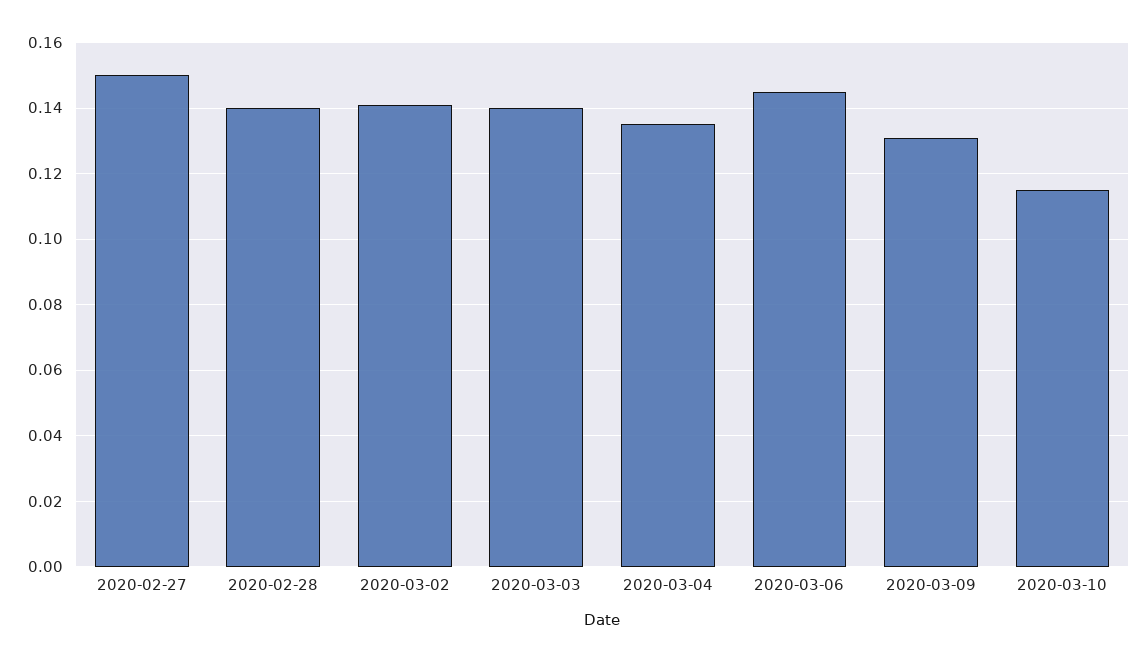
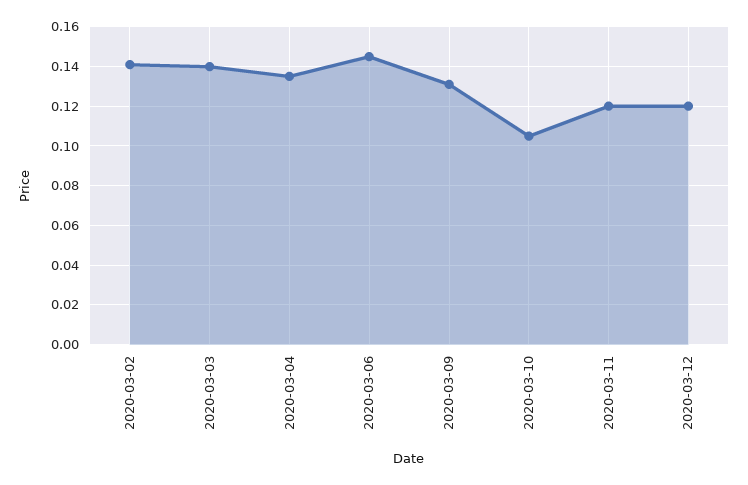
2020-02-27: 0.15 -> none
2020-02-28: 0.14 -> none
2020-03-10: 0.115 -> 0.105
2020-03-11: none -> 0.12
2020-03-12: none -> 0.12

